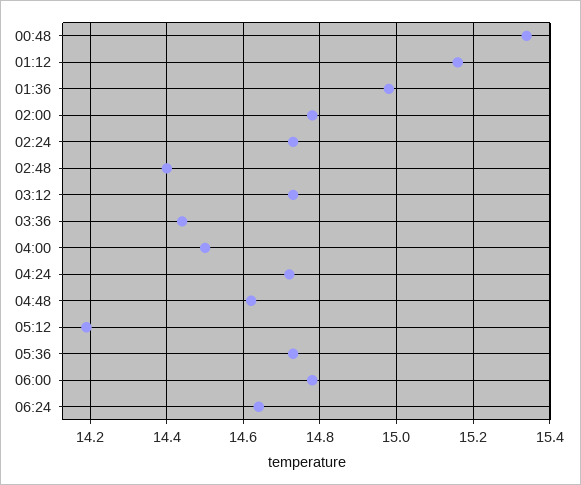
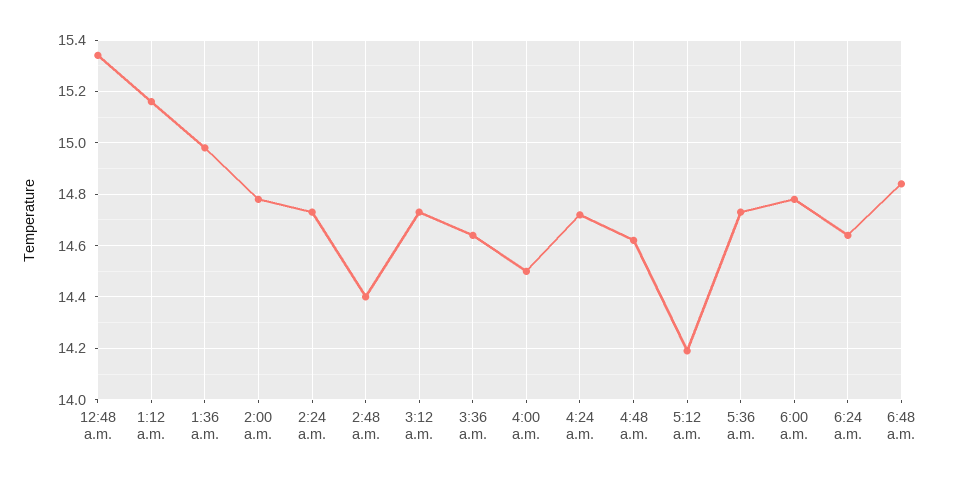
03:36: 14.45 -> 14.65
6:48 a.m.: none -> 14.85

